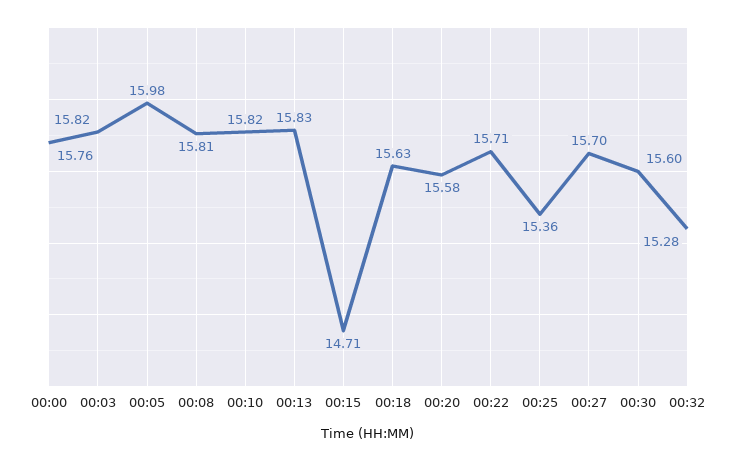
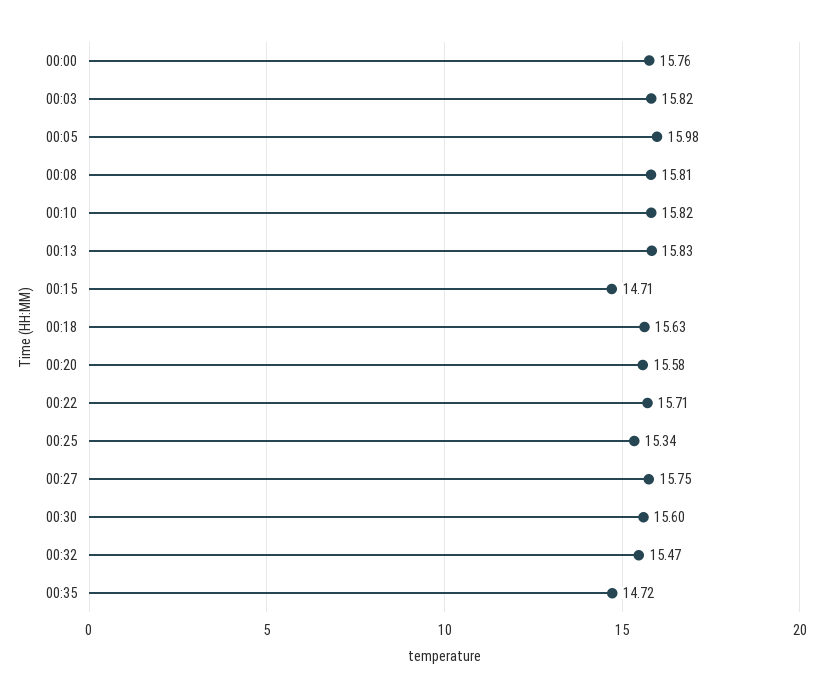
00:25: 15.36 -> 15.34
00:27: 15.7 -> 15.75
00:32: 15.28 -> 15.47
00:35: none -> 14.72

